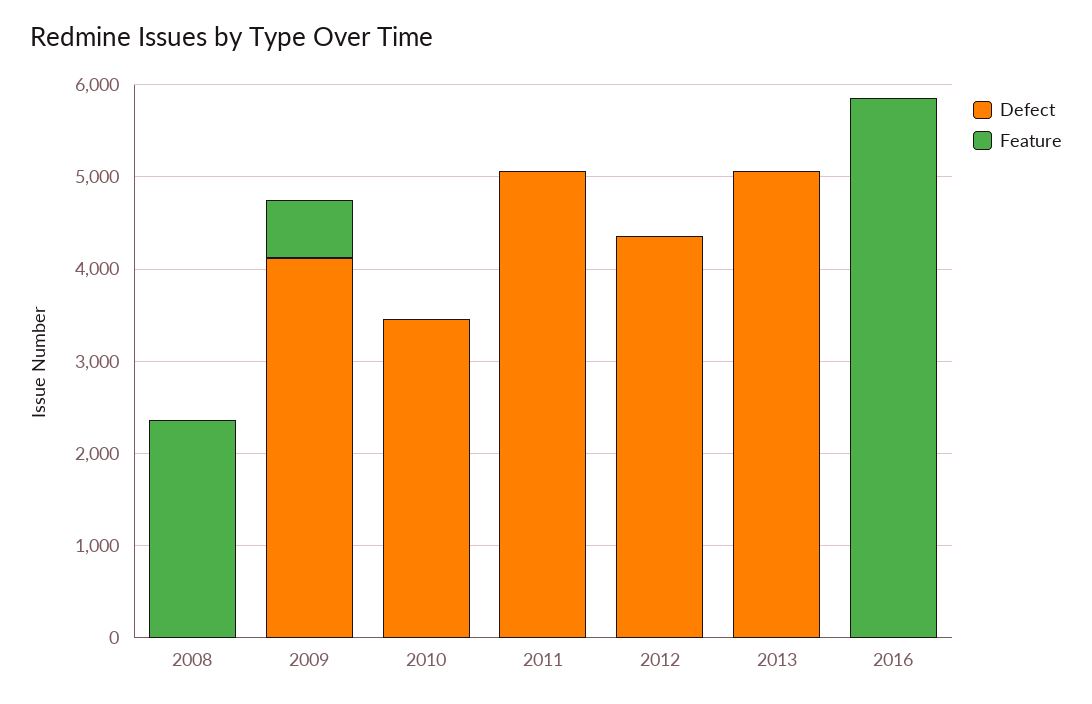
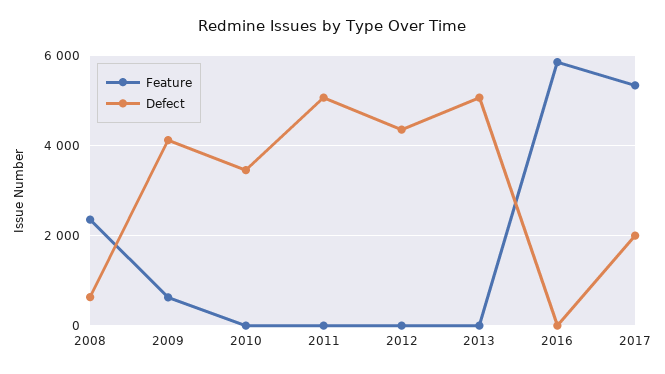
Defect, 2008: 0 -> 600
Feature, 2017: none -> 5400
Defect, 2017: none -> 2000

